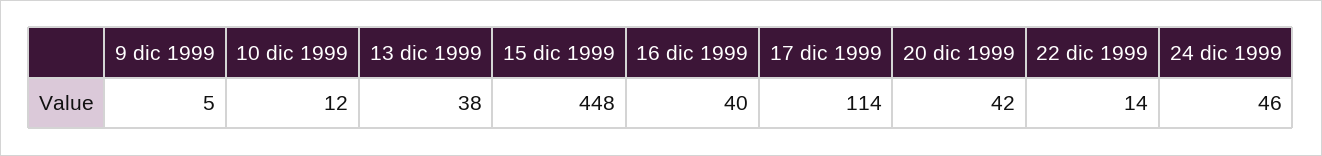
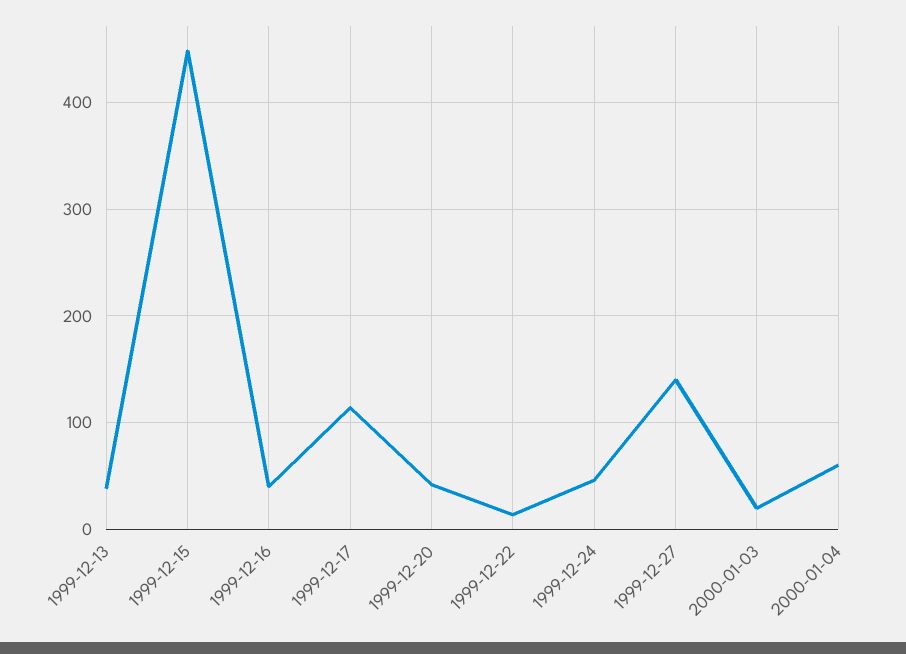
9 dic 1999: 5 -> none
10 dic 1999: 12 -> none
1999-12-27: none -> 140
2000-01-03: none -> 20
2000-01-04: none -> 60

